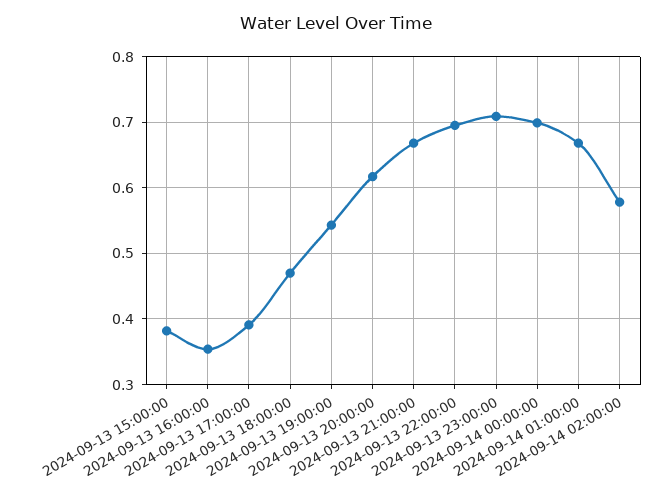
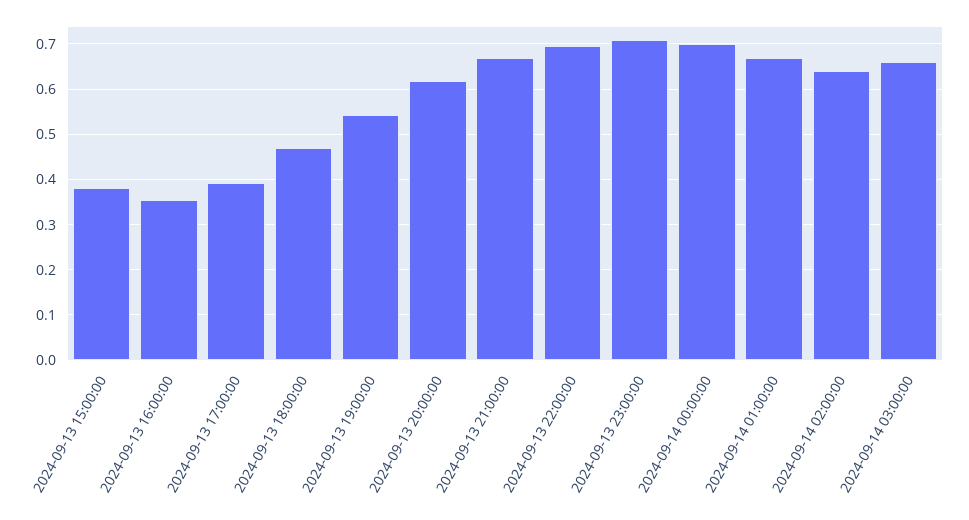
2024-09-14 02:00:00: 0.58 -> 0.64
2024-09-14 03:00:00: none -> 0.66

